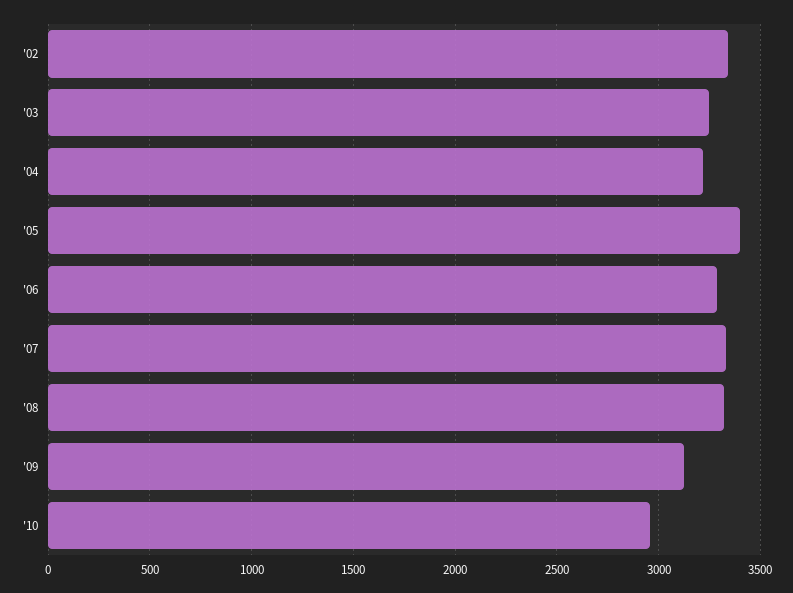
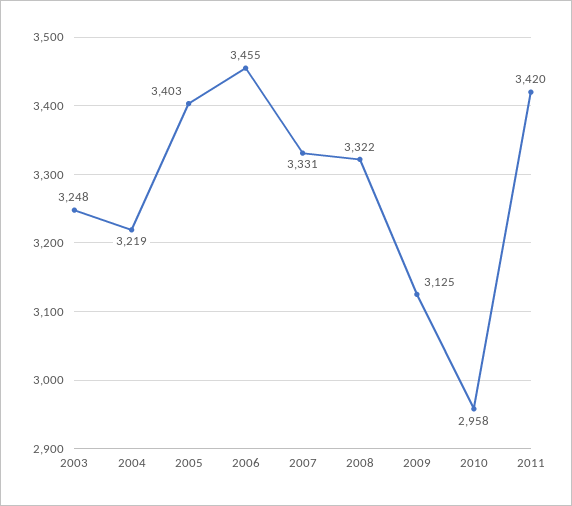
'02: 3350 -> none
'06: 3300 -> 3455
2011: none -> 3420

